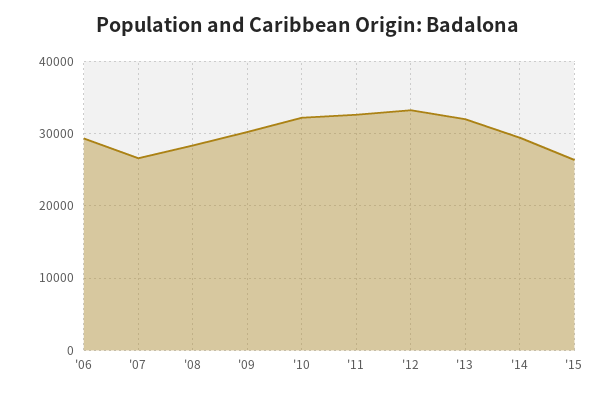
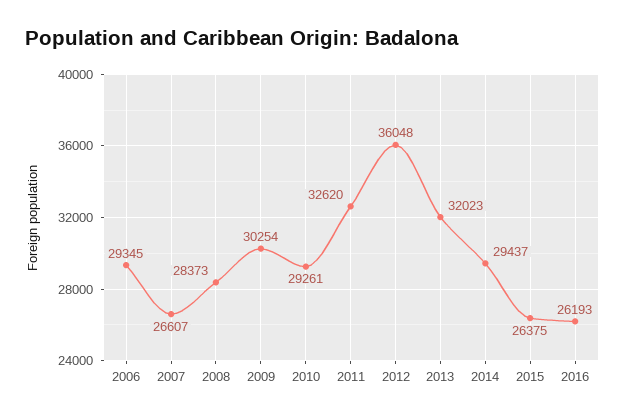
'10: 32000 -> 29261
'12: 33000 -> 36048
2016: none -> 26193

